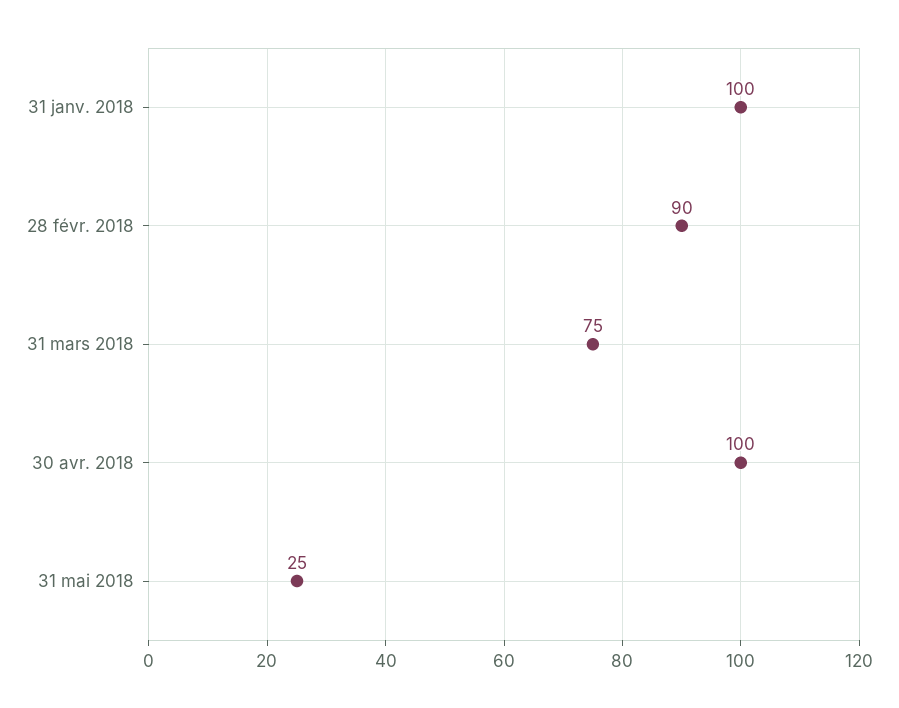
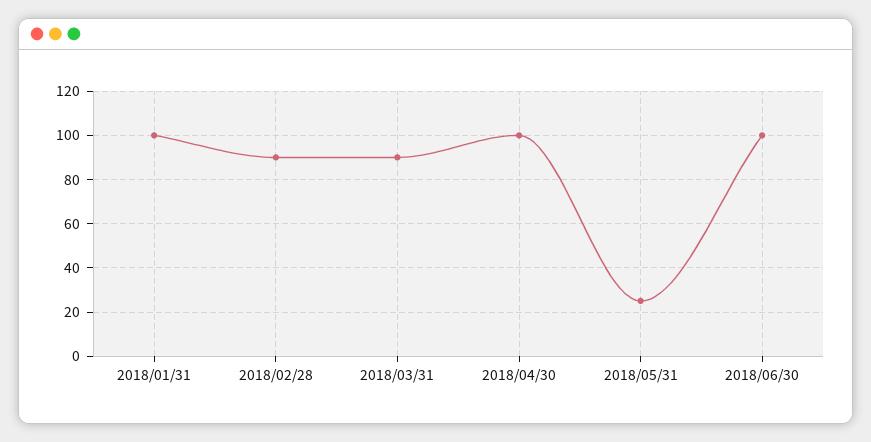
31 mars 2018: 75 -> 90
2018/06/30: none -> 100

